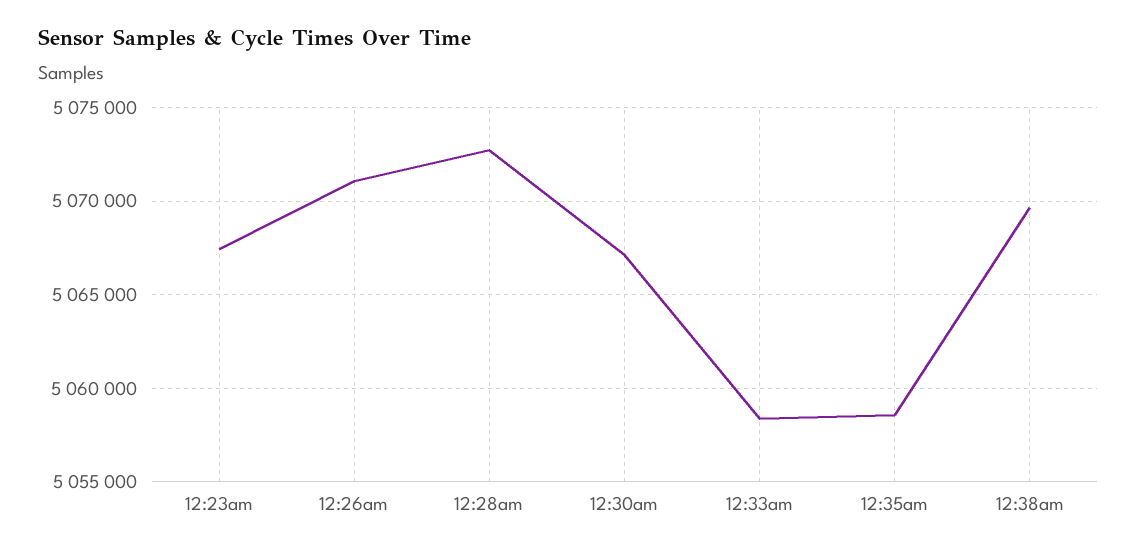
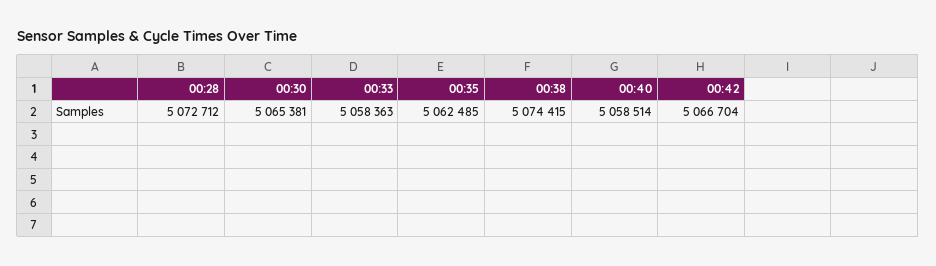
12:23am: 5067500 -> none
12:26am: 5071000 -> none
12:30am: 5067000 -> 5065381
12:35am: 5058500 -> 5062485
12:38am: 5069500 -> 5074415
00:40: none -> 5058514
00:42: none -> 5066704

